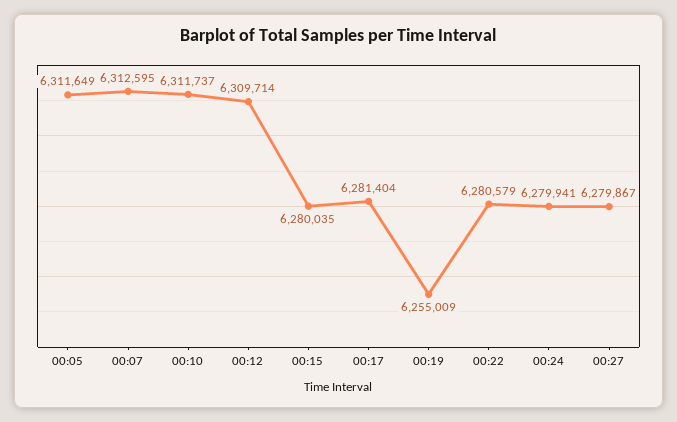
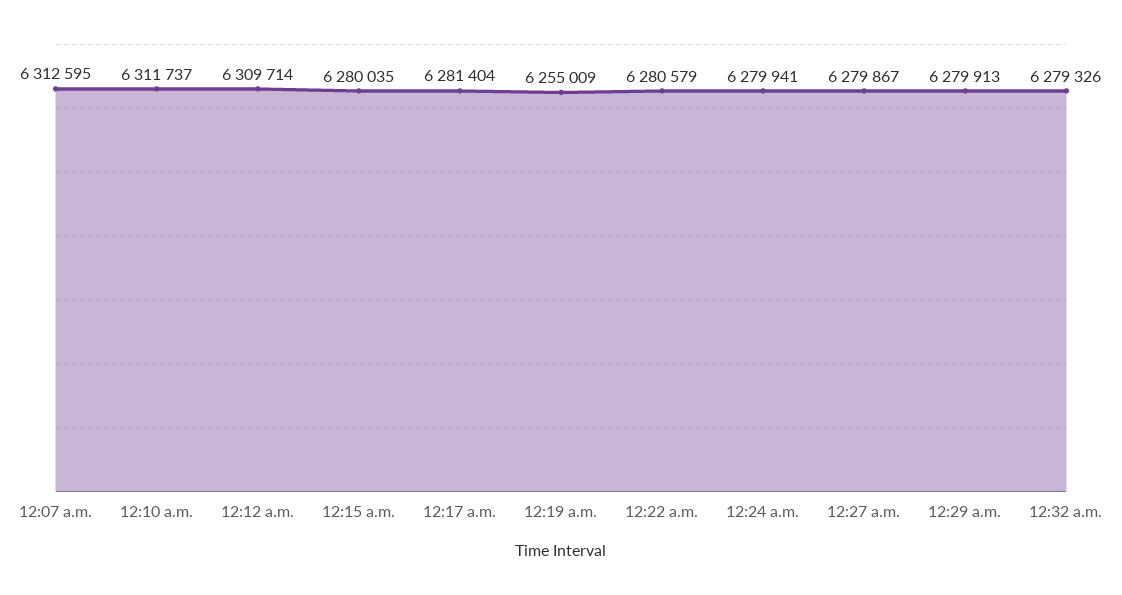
00:05: 6311649 -> none
12:29 a.m.: none -> 6279913
12:32 a.m.: none -> 6279326

